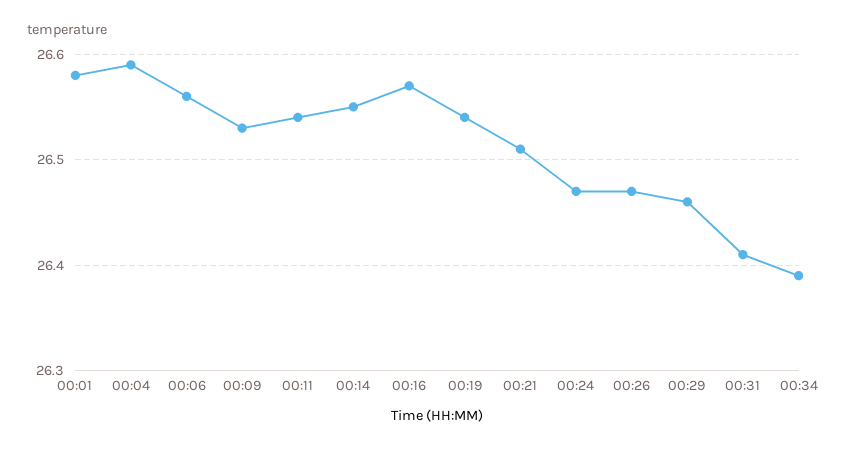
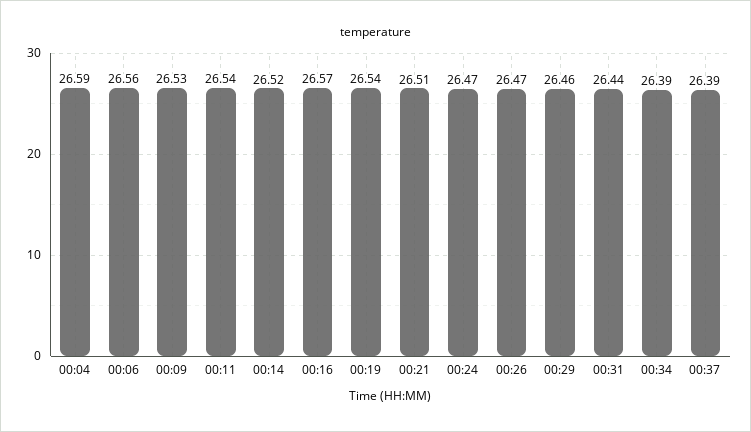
00:01: 26.58 -> none
00:14: 26.55 -> 26.52
00:31: 26.41 -> 26.44
00:37: none -> 26.39

